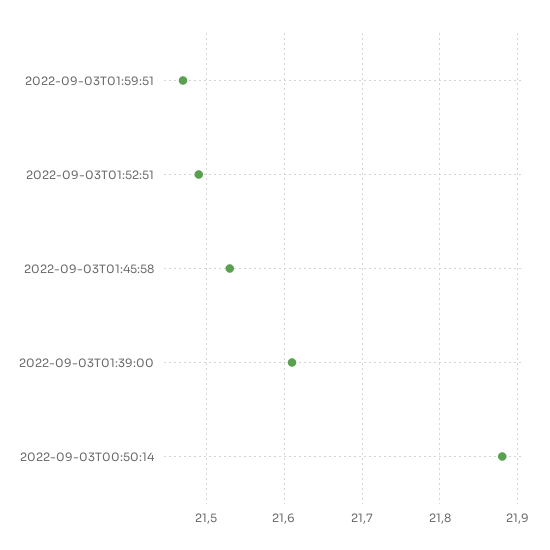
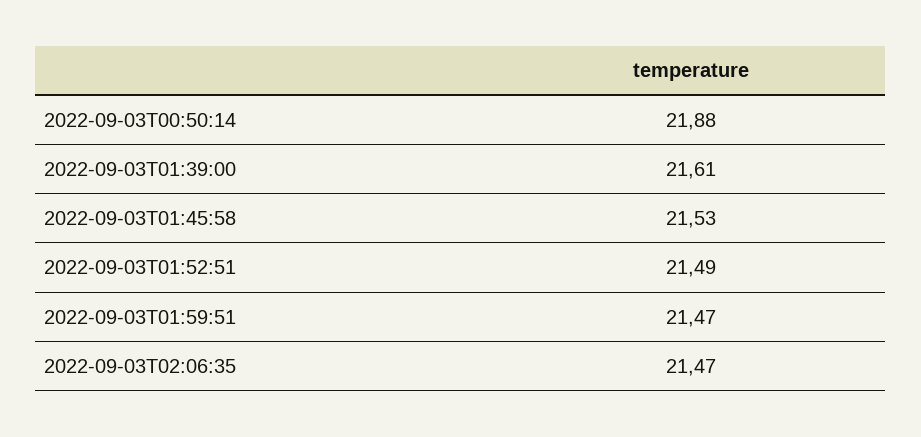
2022-09-03T02:06:35: none -> 21.47

